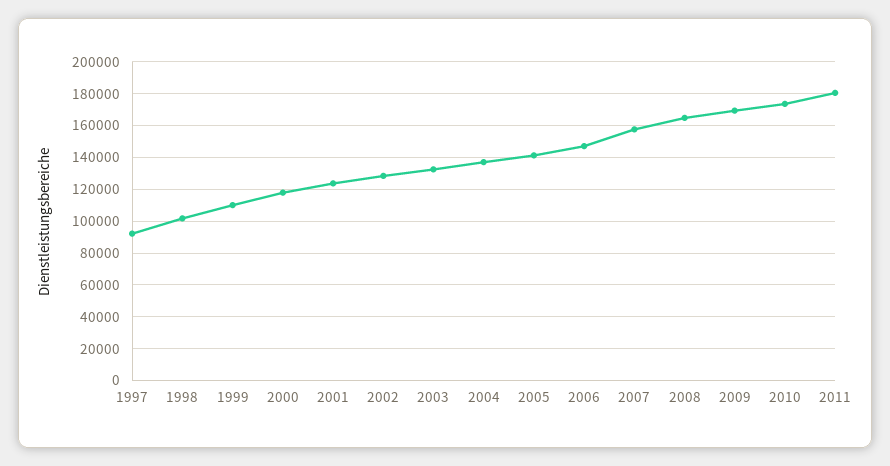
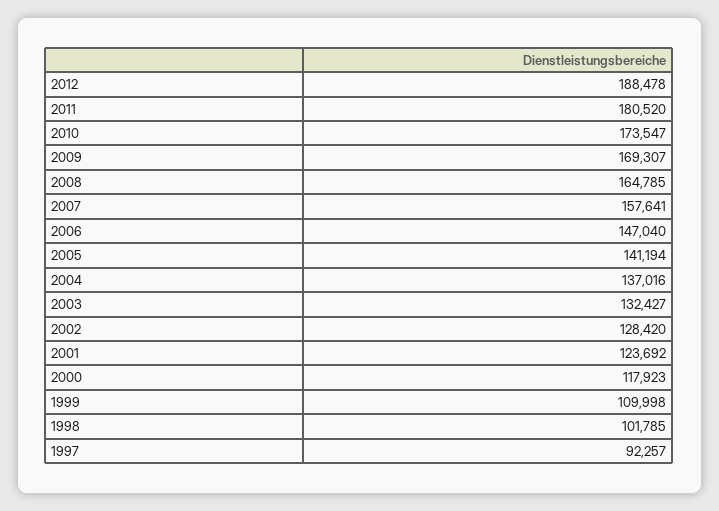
2012: none -> 188478

